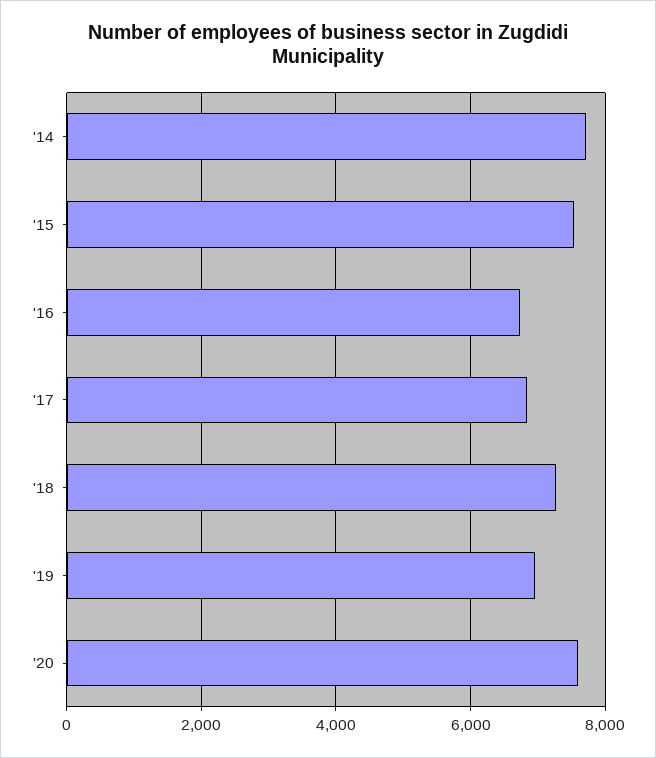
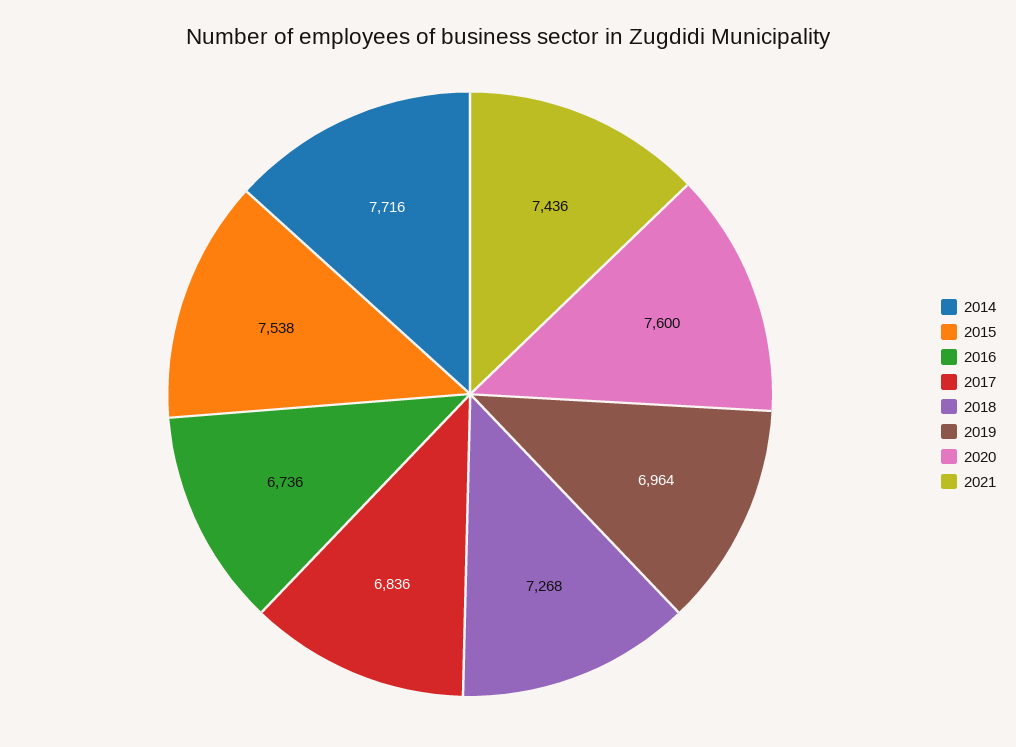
2021: none -> 7436

